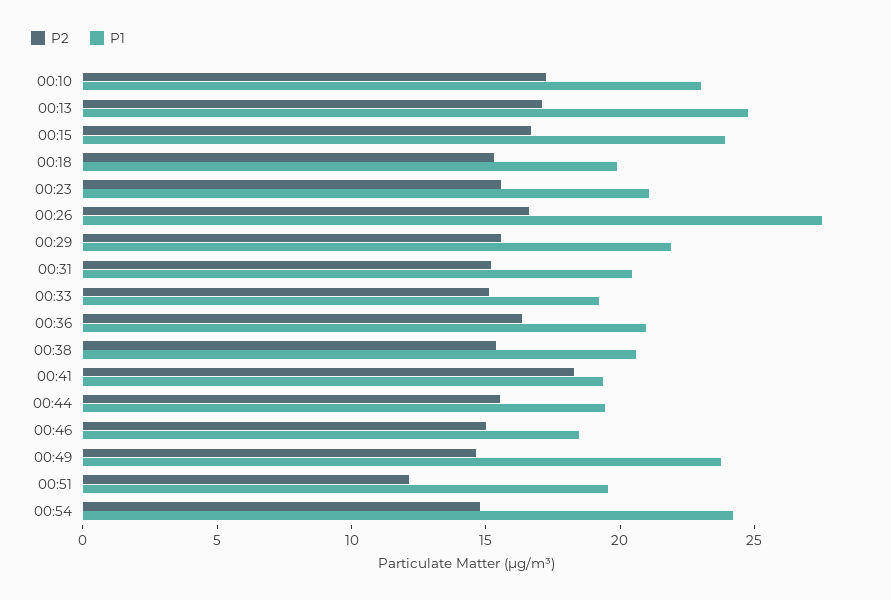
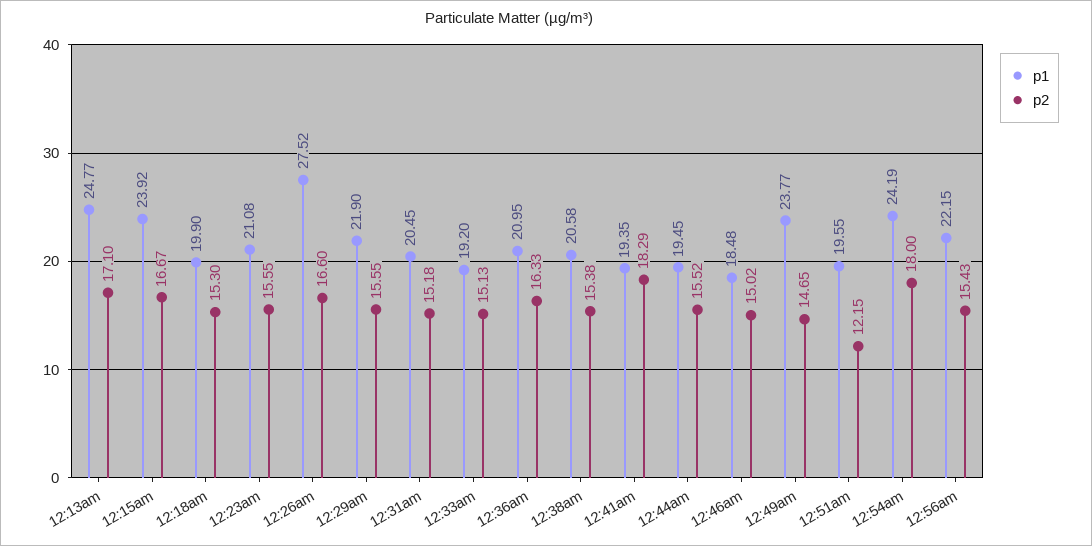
P2, 00:10: 17 -> none
P1, 00:10: 23 -> none
P2, 00:54: 15 -> 18
P1, 12:56am: none -> 22.15
P2, 12:56am: none -> 15.43

